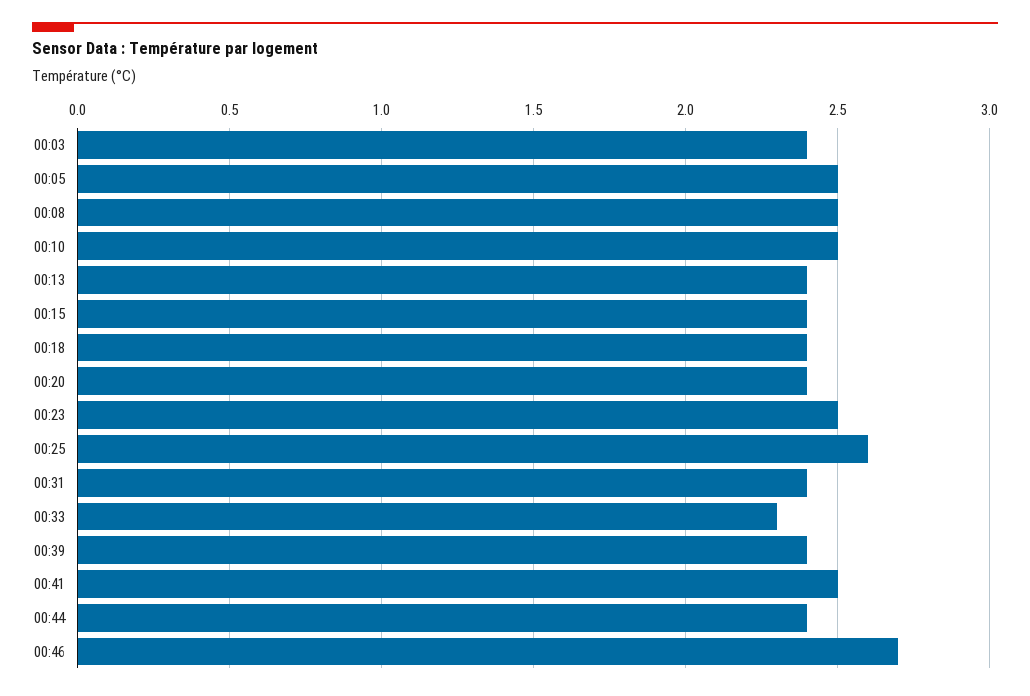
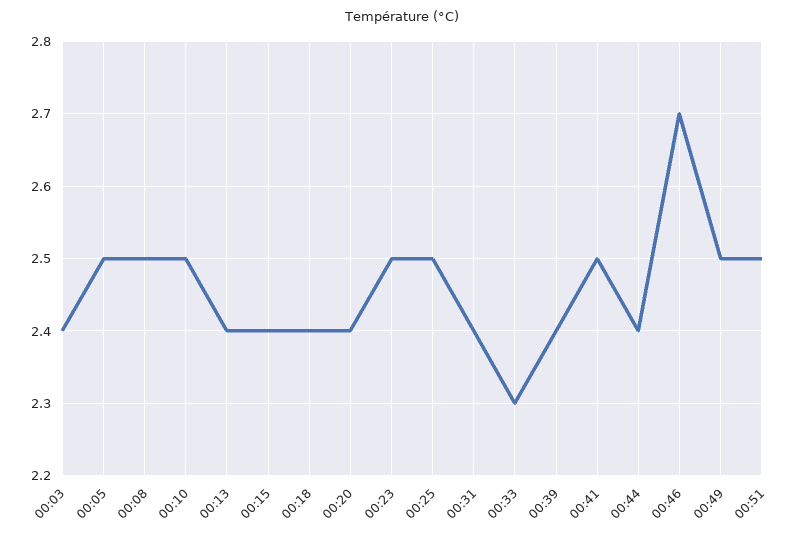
00:25: 2.6 -> 2.5
00:49: none -> 2.5
00:51: none -> 2.5

